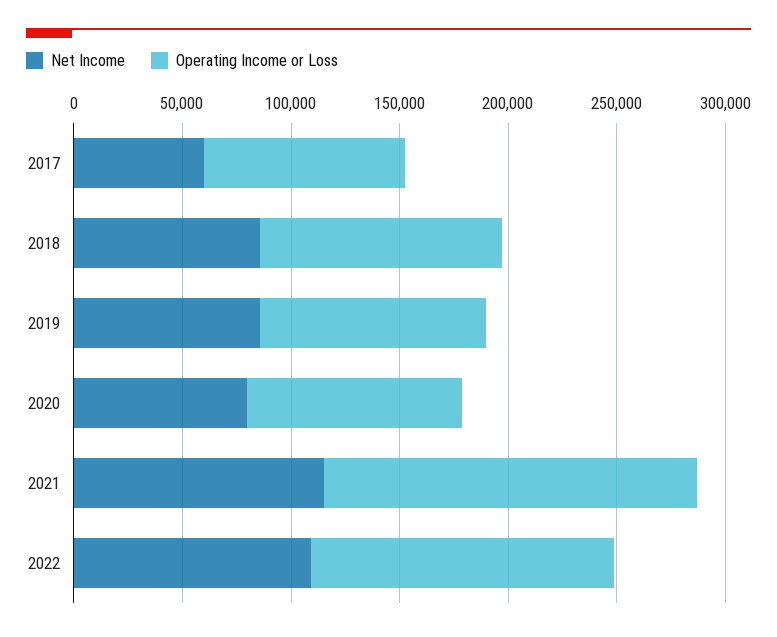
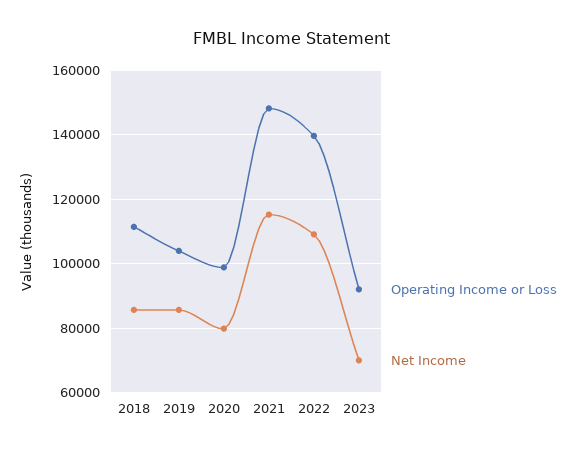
Net Income, 2017: 60000 -> none
Operating Income or Loss, 2017: 90000 -> none
Operating Income or Loss, 2021: 170000 -> 148000
Operating Income or Loss, 2023: none -> 92000
Net Income, 2023: none -> 70000

